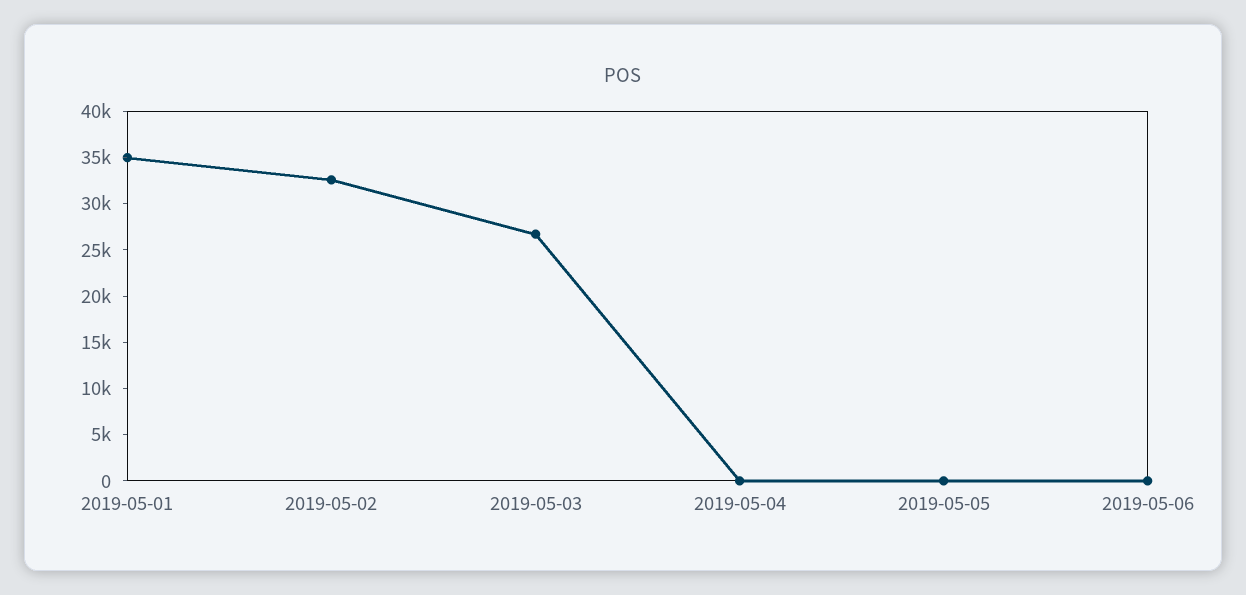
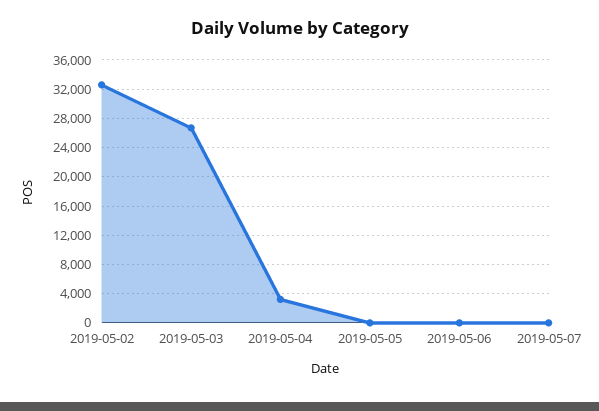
2019-05-01: 35000 -> none
2019-05-04: 0 -> 3000
2019-05-07: none -> 0

